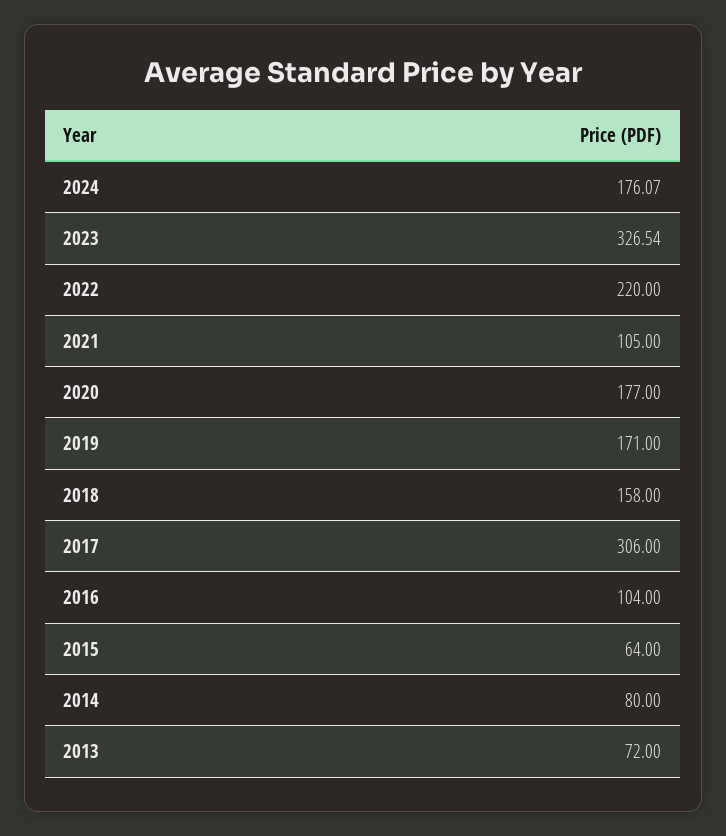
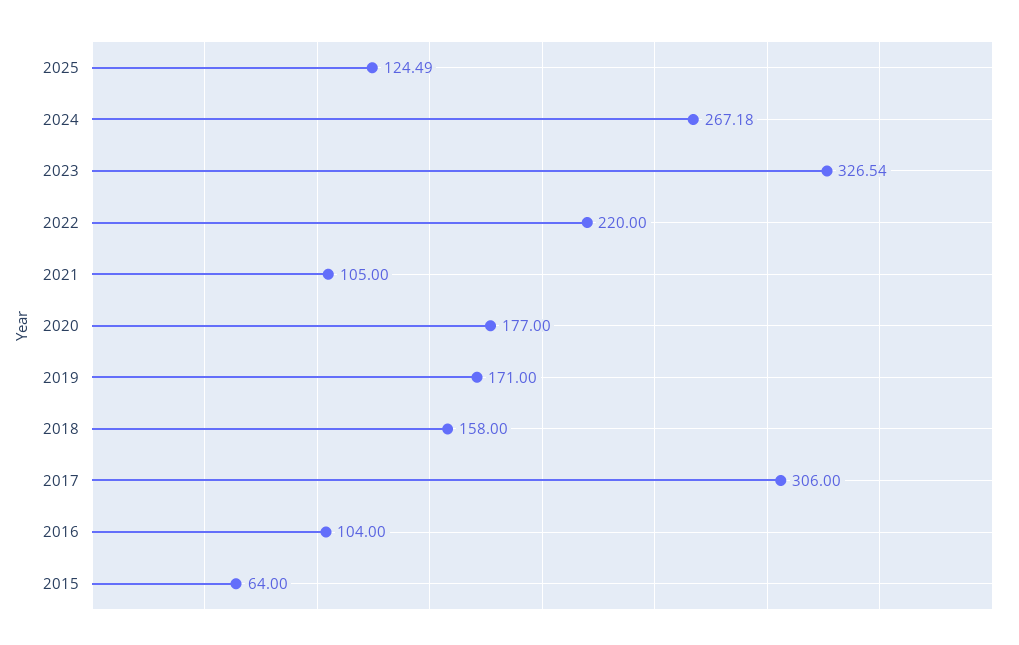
2024: 176.07 -> 267.18
2014: 80 -> none
2013: 72 -> none
2025: none -> 124.49

